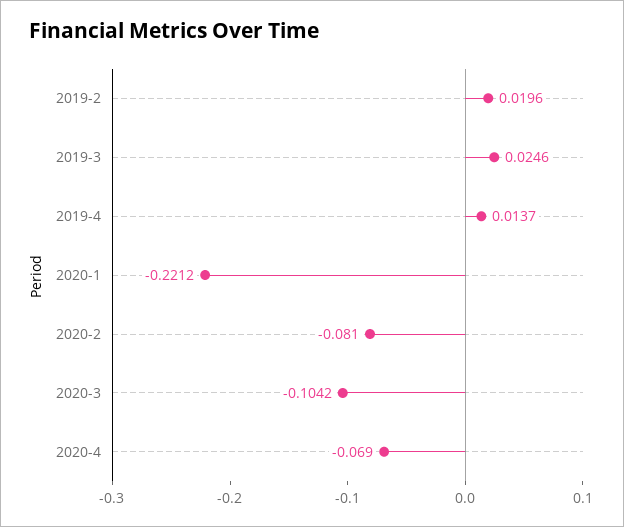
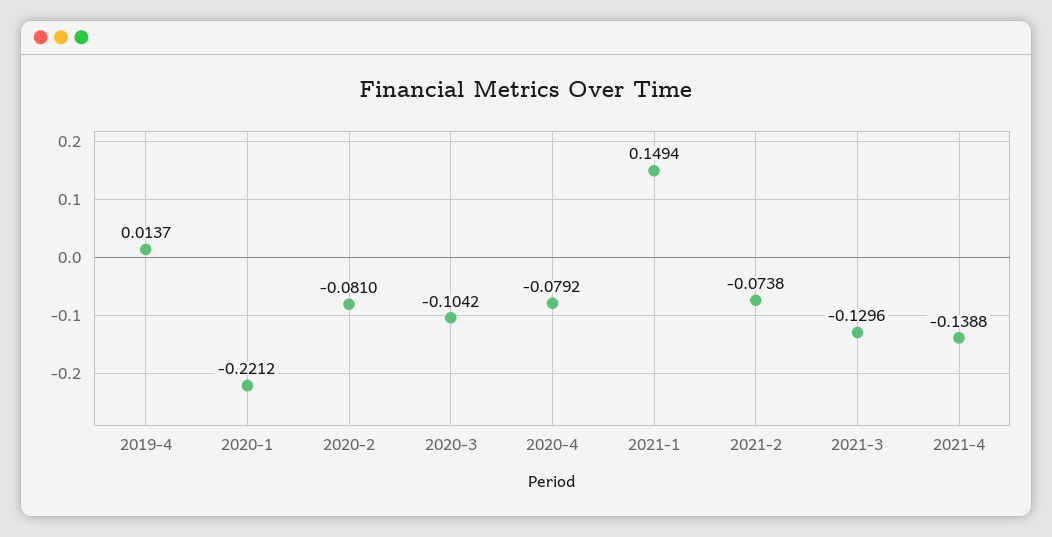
2019-2: 0.0196 -> none
2019-3: 0.0246 -> none
2020-4: -0.069 -> -0.0792
2021-1: none -> 0.1494
2021-2: none -> -0.0738
2021-3: none -> -0.1296
2021-4: none -> -0.1388

